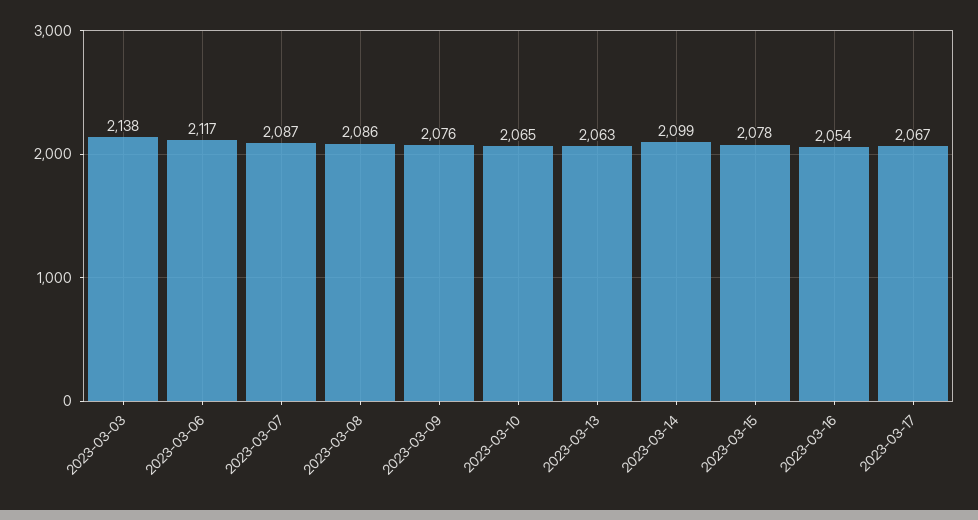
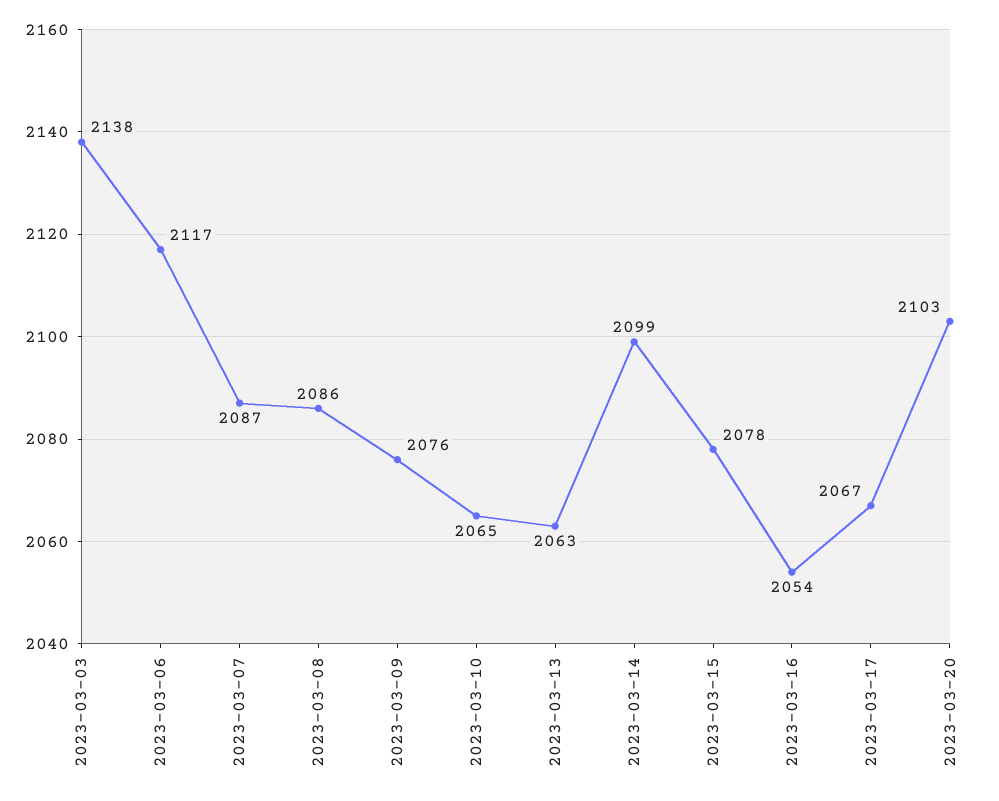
2023-03-20: none -> 2103

